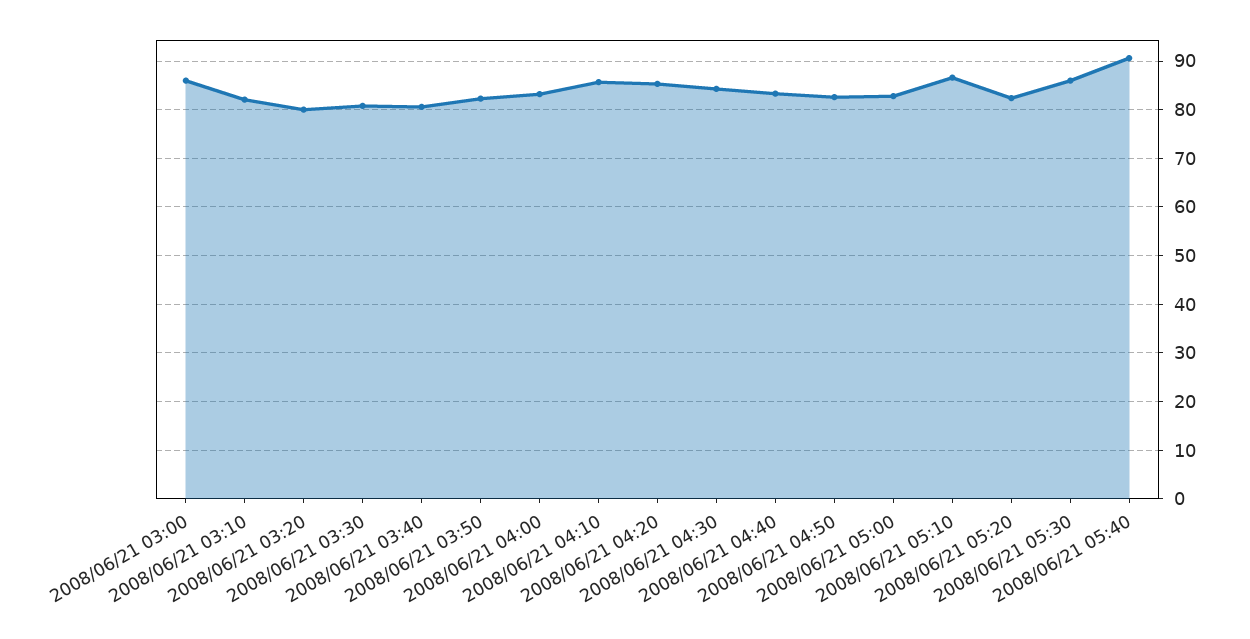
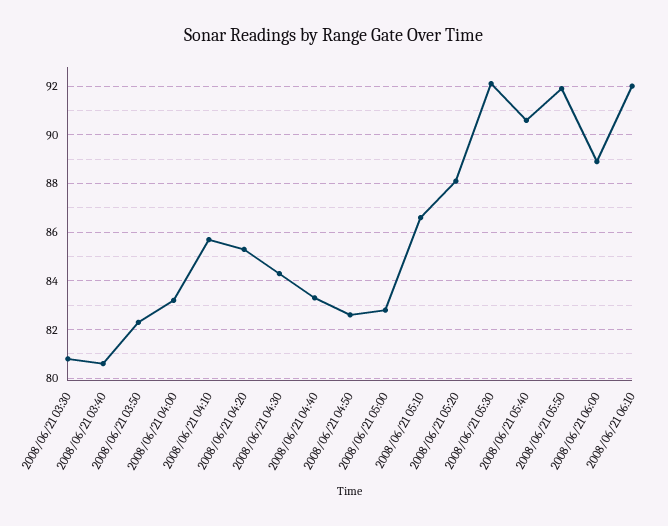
2008/06/21 03:00: 86 -> none
2008/06/21 03:10: 82 -> none
2008/06/21 03:20: 80 -> none
2008/06/21 05:20: 82 -> 88
2008/06/21 05:30: 86 -> 92
2008/06/21 05:50: none -> 92
2008/06/21 06:00: none -> 89
2008/06/21 06:10: none -> 92

